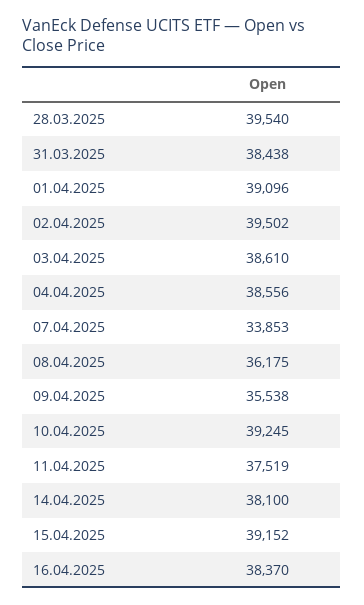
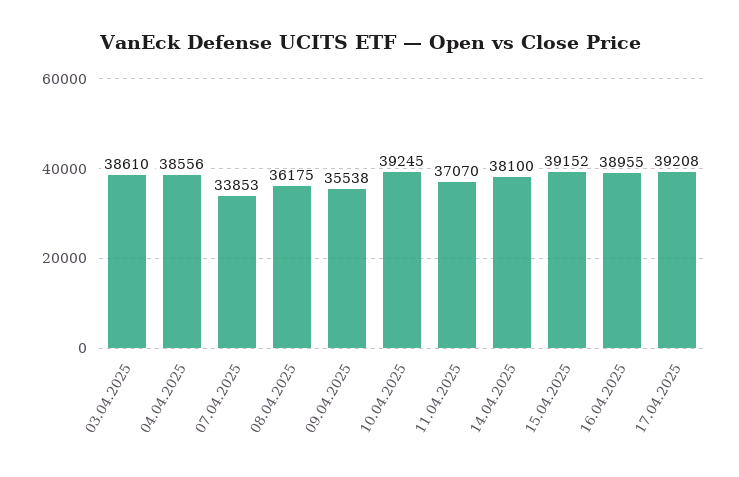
28.03.2025: 39540 -> none
31.03.2025: 38438 -> none
01.04.2025: 39096 -> none
02.04.2025: 39502 -> none
11.04.2025: 37519 -> 37070
16.04.2025: 38370 -> 38955
17.04.2025: none -> 39208

